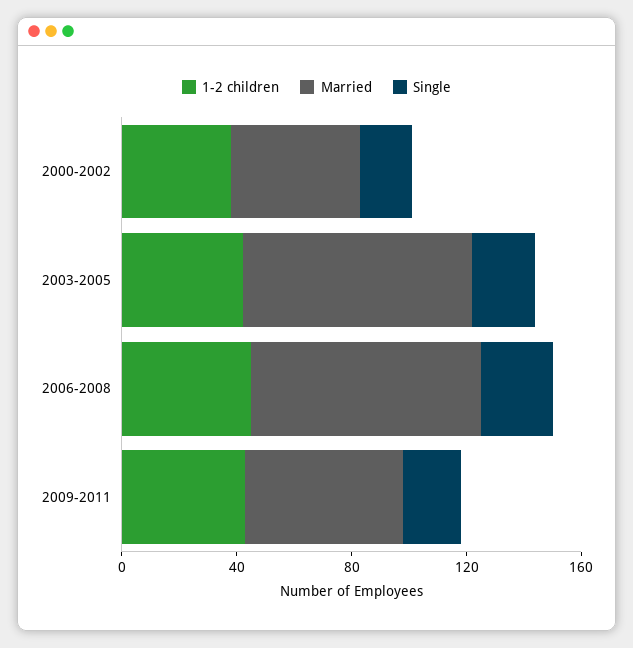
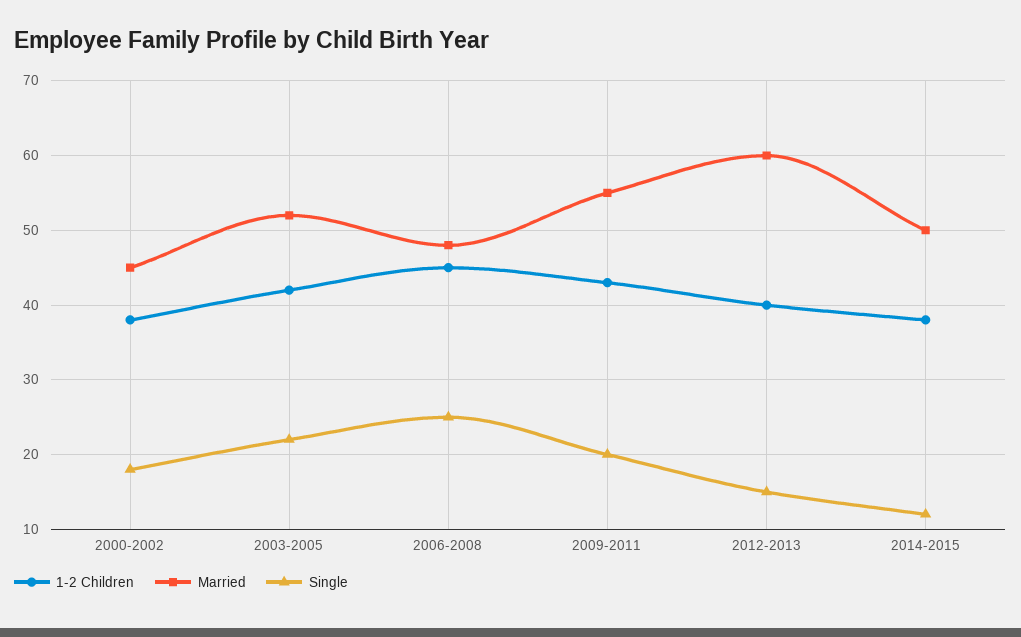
Married, 2003-2005: 80 -> 52
Married, 2006-2008: 80 -> 48
1-2 children, 2012-2013: none -> 40
Married, 2012-2013: none -> 60
Single, 2012-2013: none -> 15
1-2 children, 2014-2015: none -> 38
Married, 2014-2015: none -> 50
Single, 2014-2015: none -> 12

